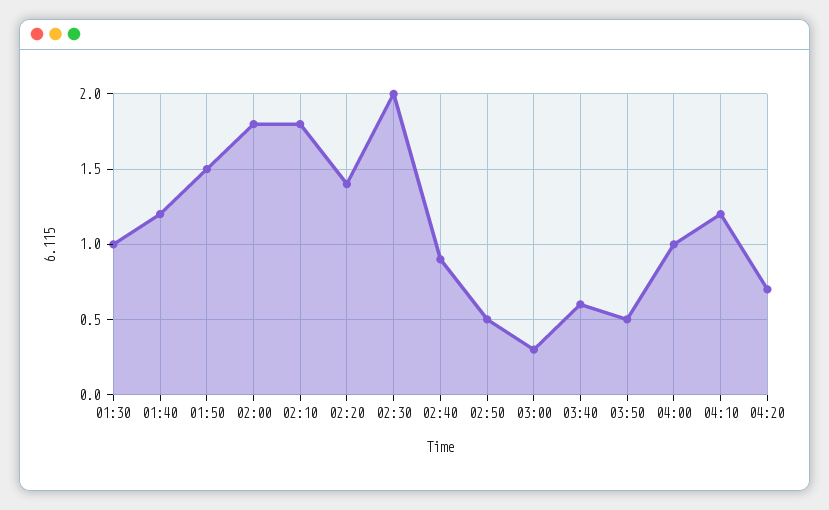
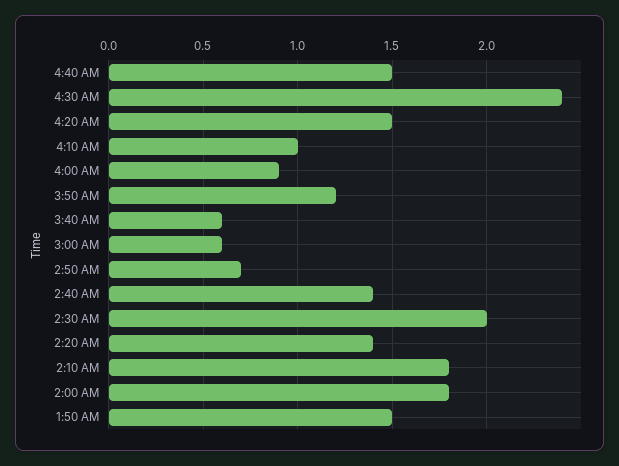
01:30: 1 -> none
01:40: 1.2 -> none
02:40: 0.9 -> 1.4
02:50: 0.5 -> 0.7
03:00: 0.3 -> 0.6
03:50: 0.5 -> 1.2
04:00: 1 -> 0.9
04:10: 1.2 -> 1
04:20: 0.7 -> 1.5
4:40 AM: none -> 1.5
4:30 AM: none -> 2.4

